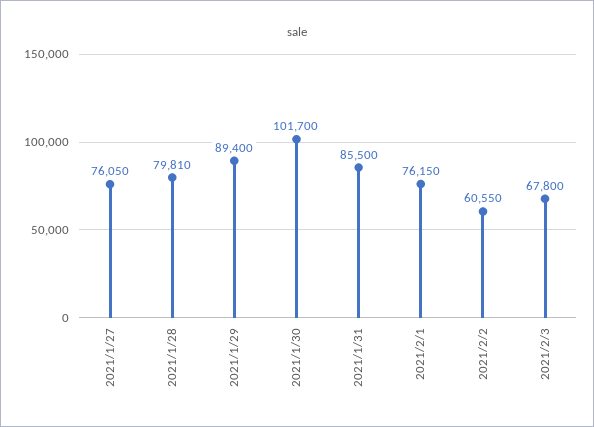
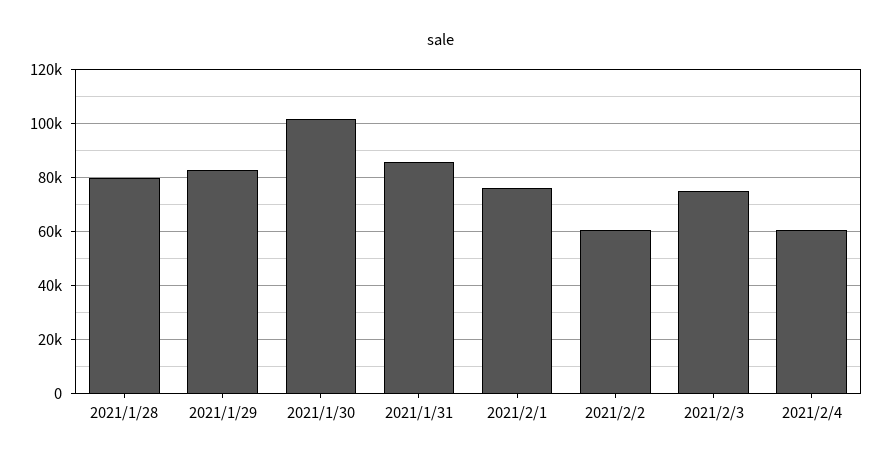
2021/1/27: 76050 -> none
2021/1/29: 89400 -> 82500
2021/2/3: 67800 -> 75000
2021/2/4: none -> 60000

